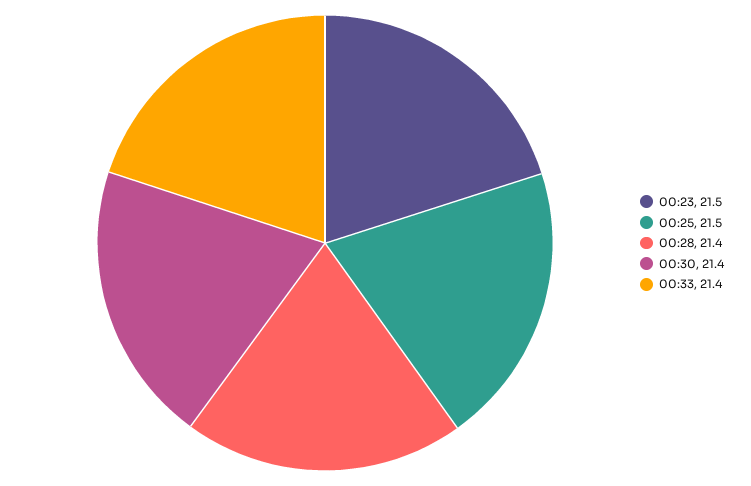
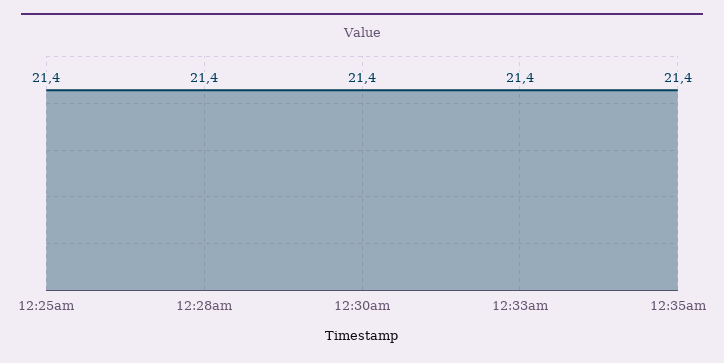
00:23: 21.5 -> none
00:25: 21.5 -> 21.4
12:35am: none -> 21.4

